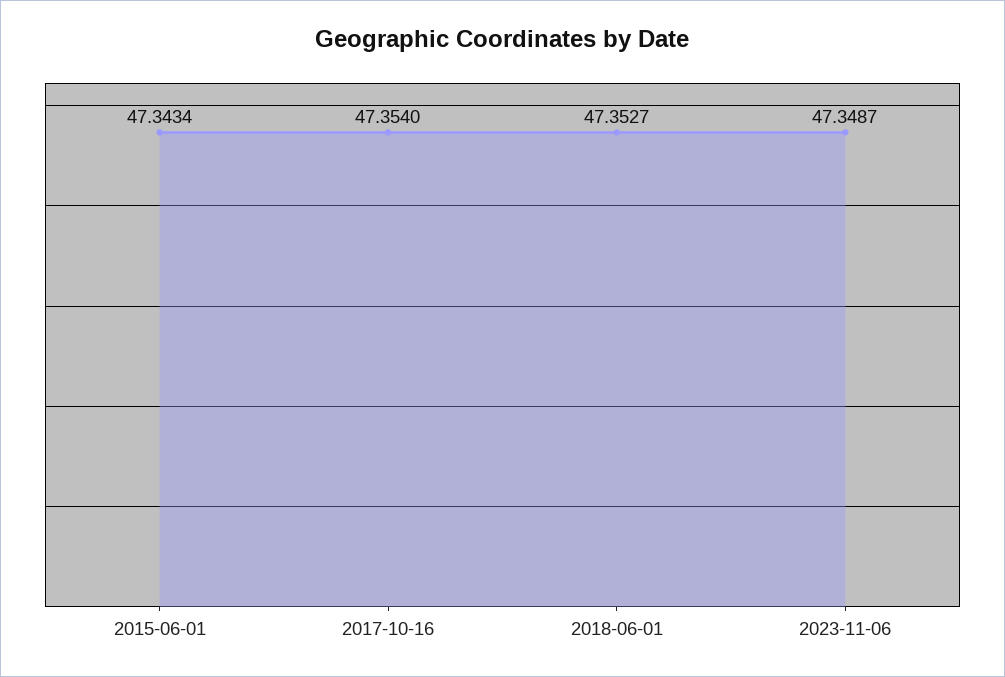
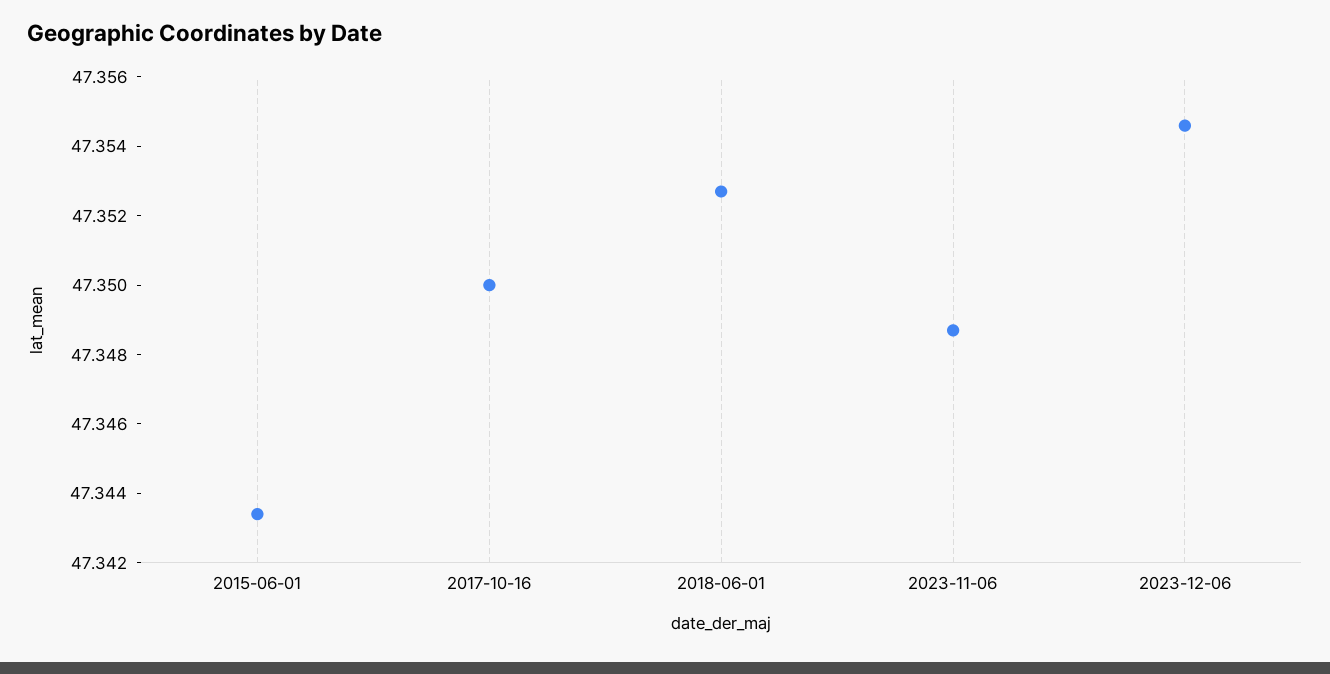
2017-10-16: 47.354 -> 47.35
2023-12-06: none -> 47.3545

